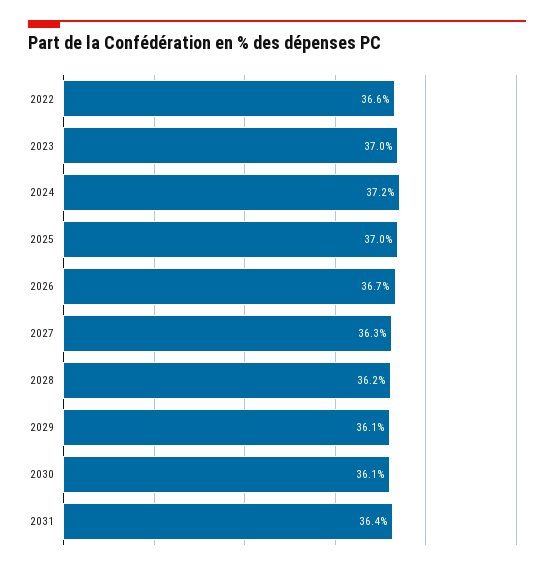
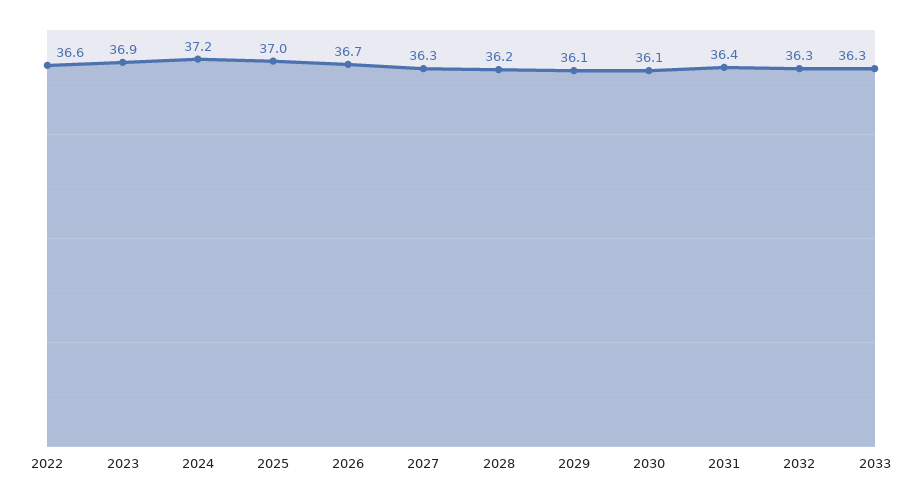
2023: 37 -> 36.9
2032: none -> 36.3
2033: none -> 36.3

